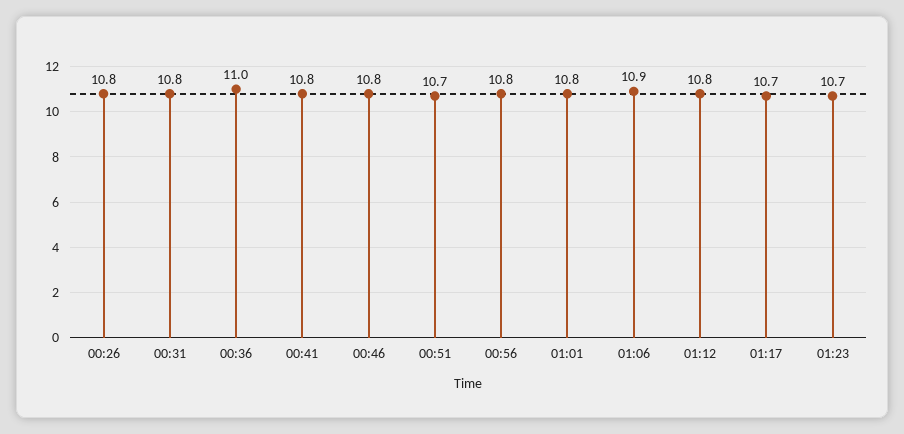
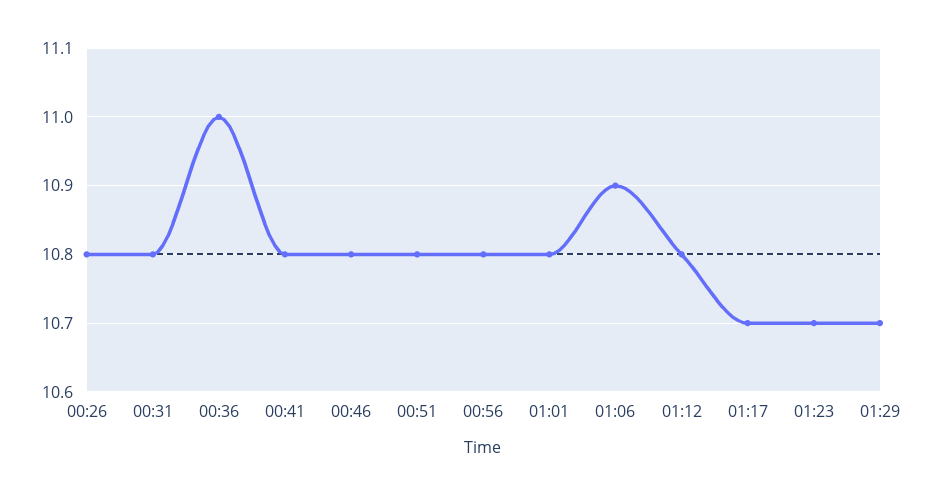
00:51: 10.7 -> 10.8
01:29: none -> 10.7

